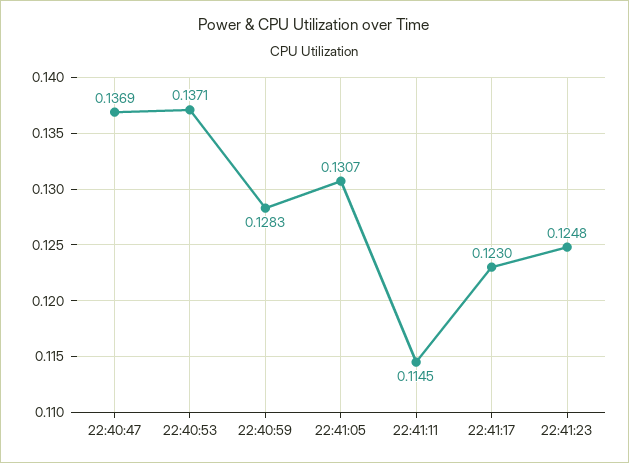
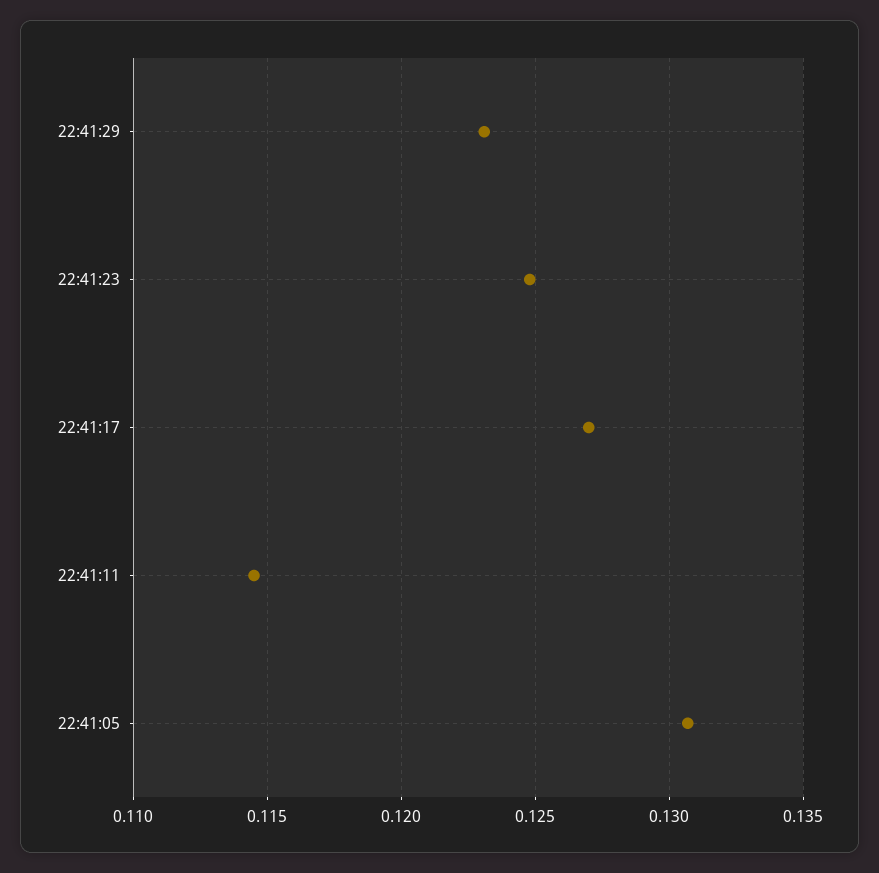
22:40:47: 0.1369 -> none
22:40:53: 0.1371 -> none
22:40:59: 0.1283 -> none
22:41:17: 0.123 -> 0.127
22:41:29: none -> 0.123

